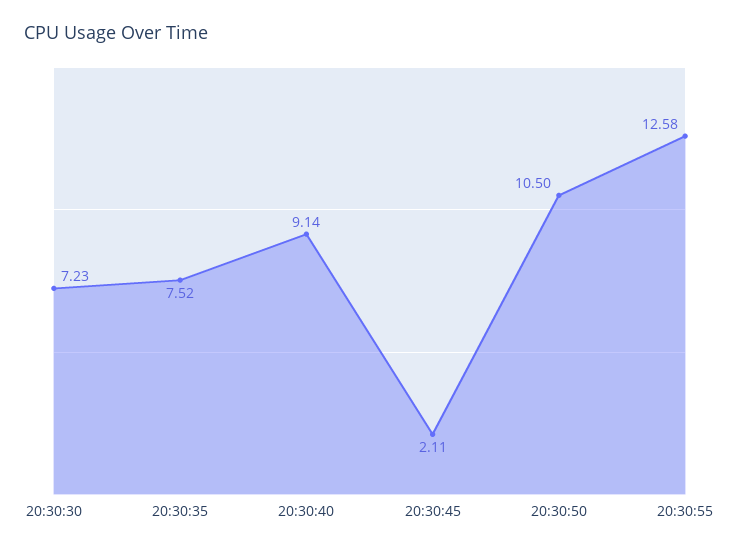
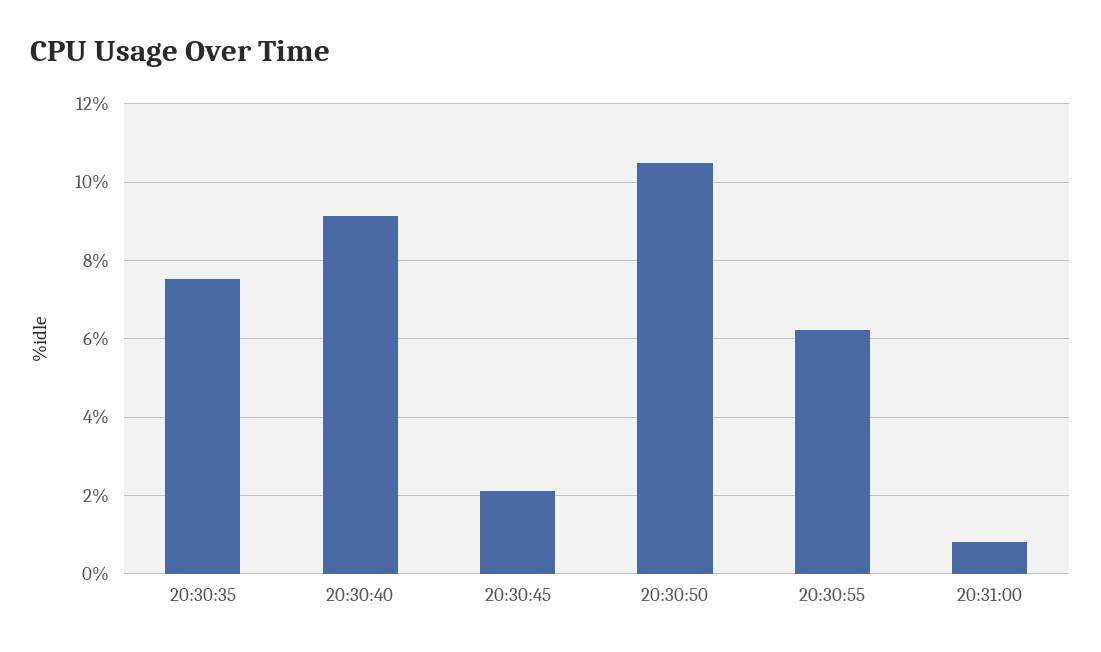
20:30:30: 7.23 -> none
20:30:55: 12.58 -> 6.2
20:31:00: none -> 0.8

